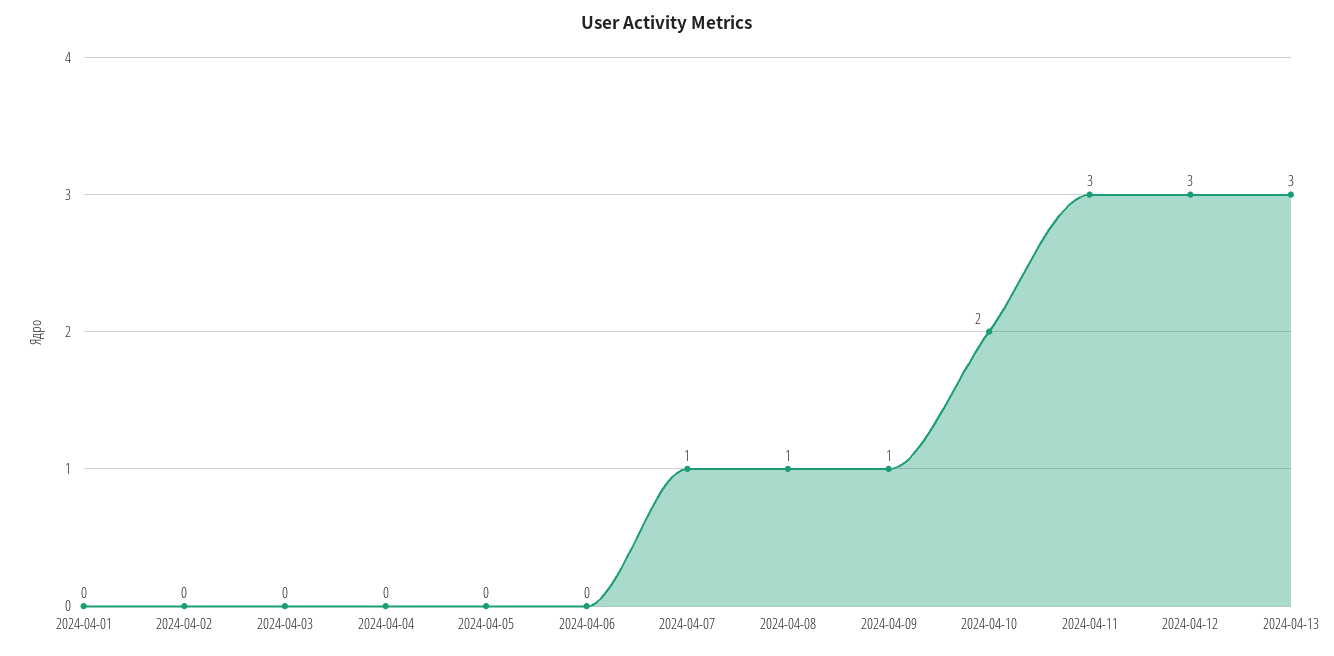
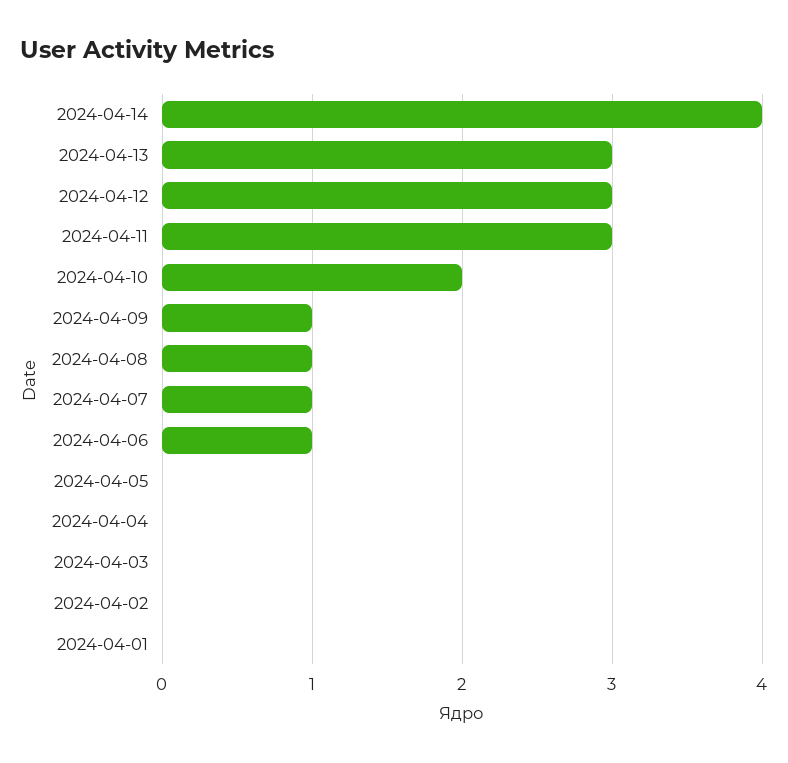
2024-04-06: 0 -> 1
2024-04-14: none -> 4

